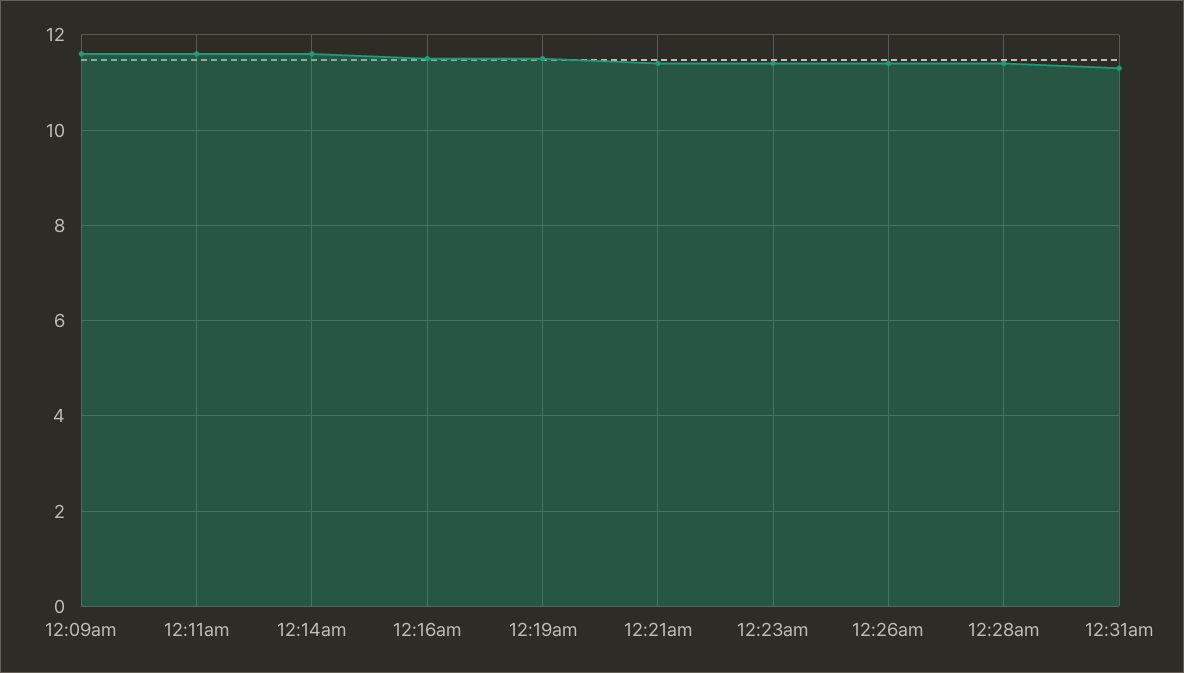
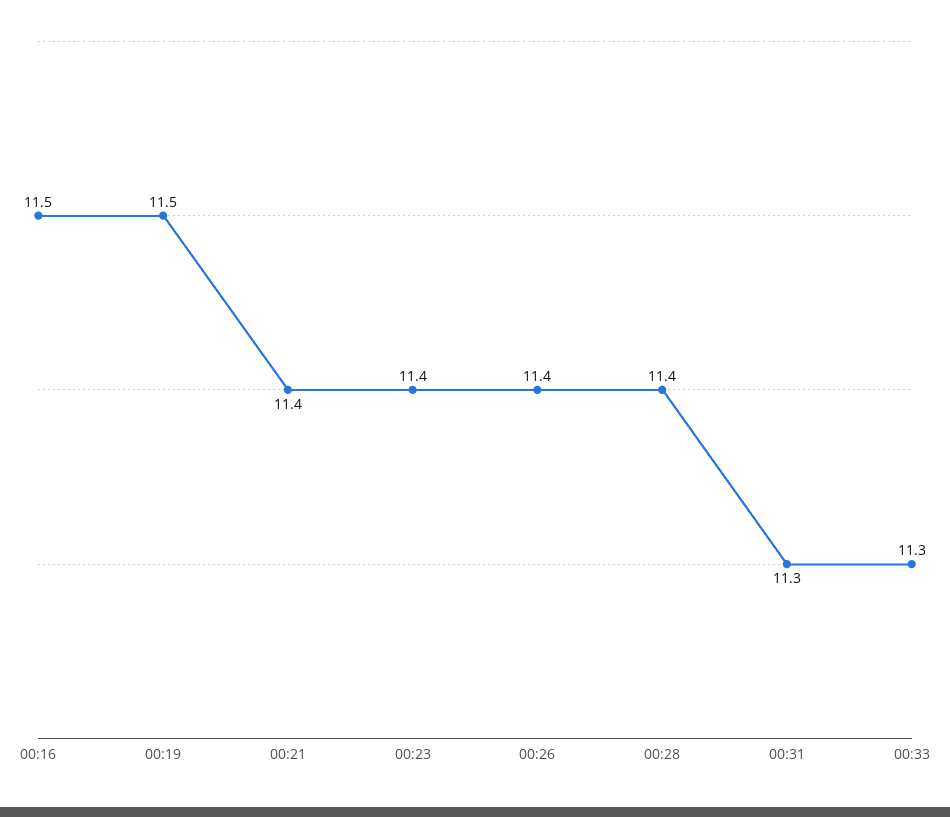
12:09am: 11.5 -> none
12:11am: 11.5 -> none
12:14am: 11.5 -> none
00:33: none -> 11.3

